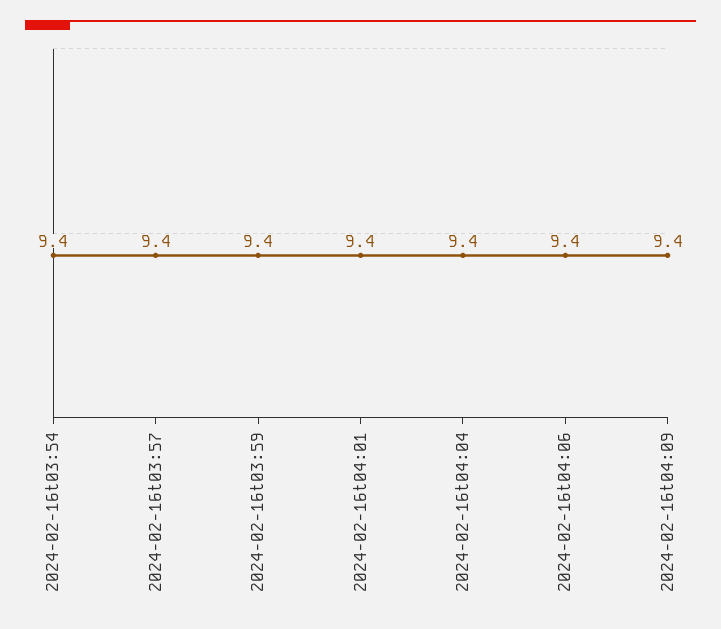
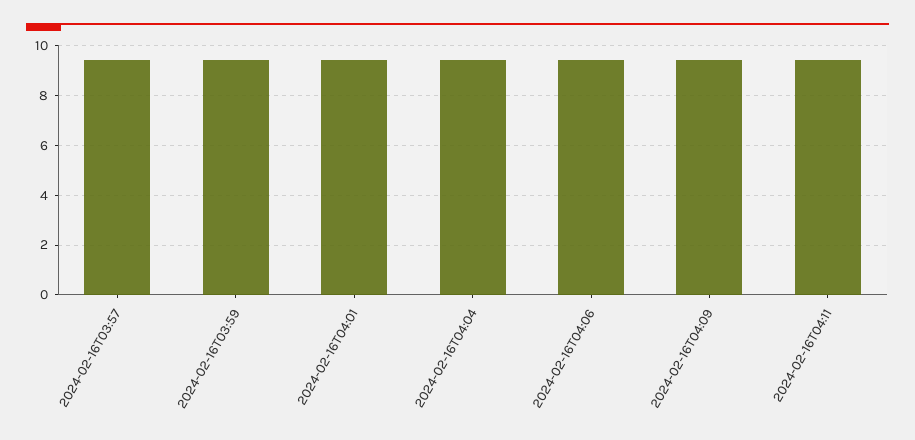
2024-02-16t03:54: 9.4 -> none
2024-02-16T04:11: none -> 9.5

